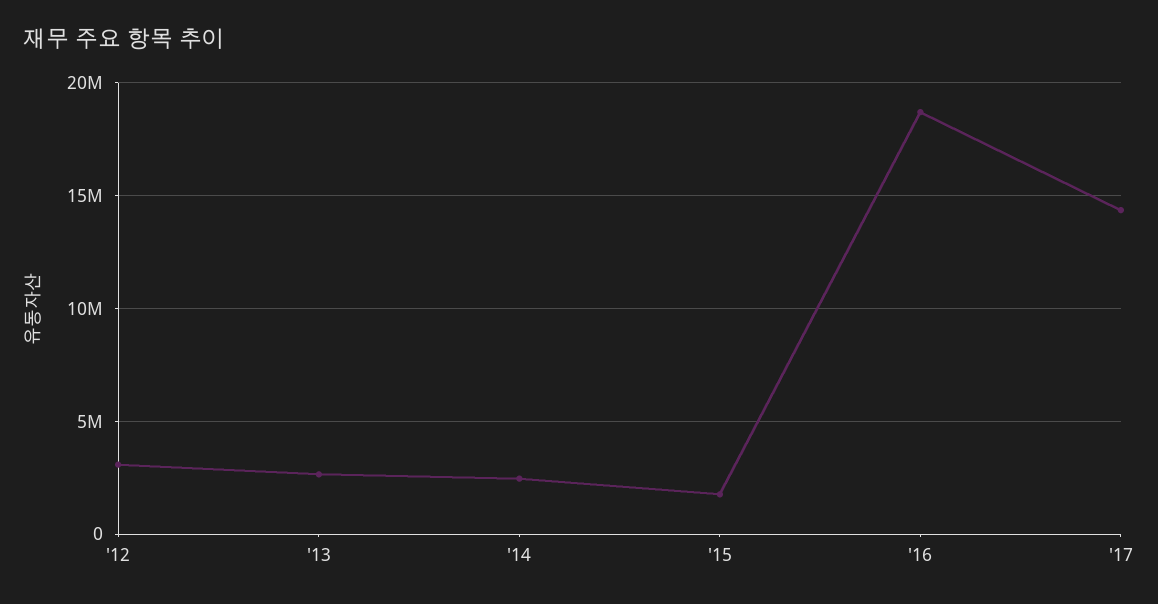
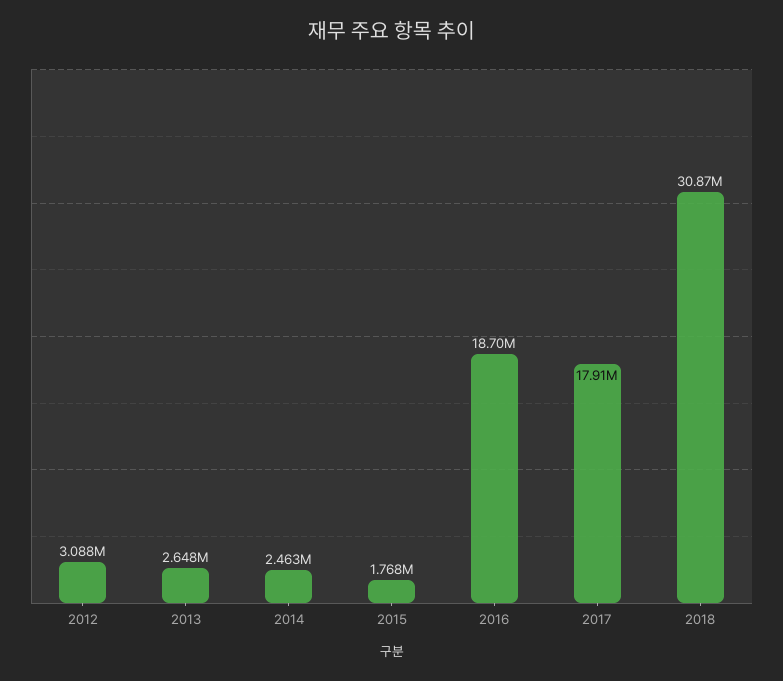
'17: 14500000 -> 17910000
2018: none -> 30870000

